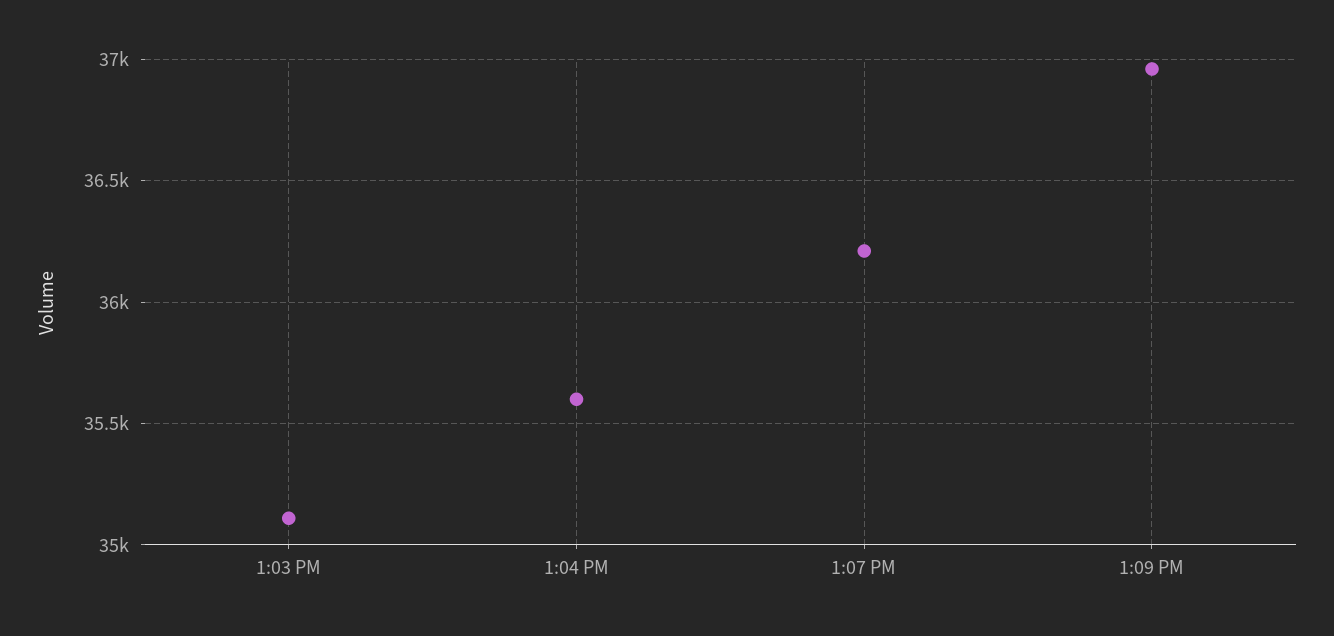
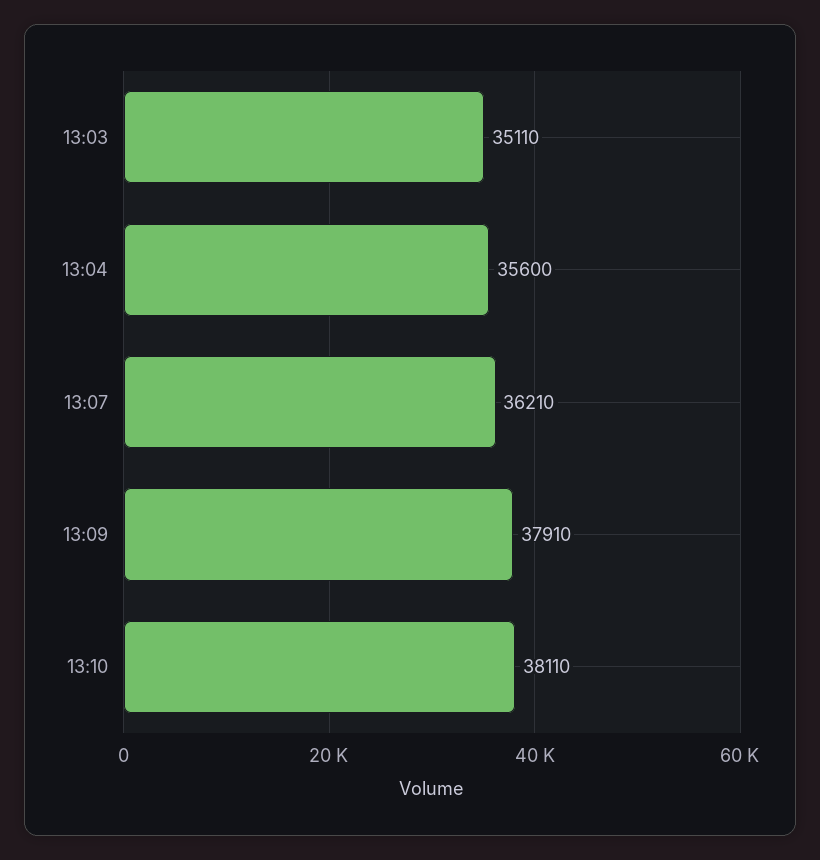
1:09 PM: 36950 -> 37910
13:10: none -> 38110

